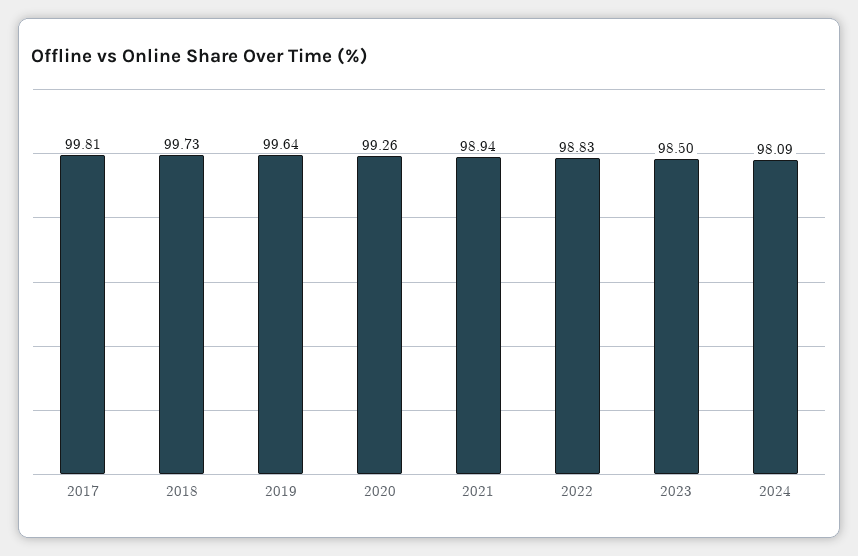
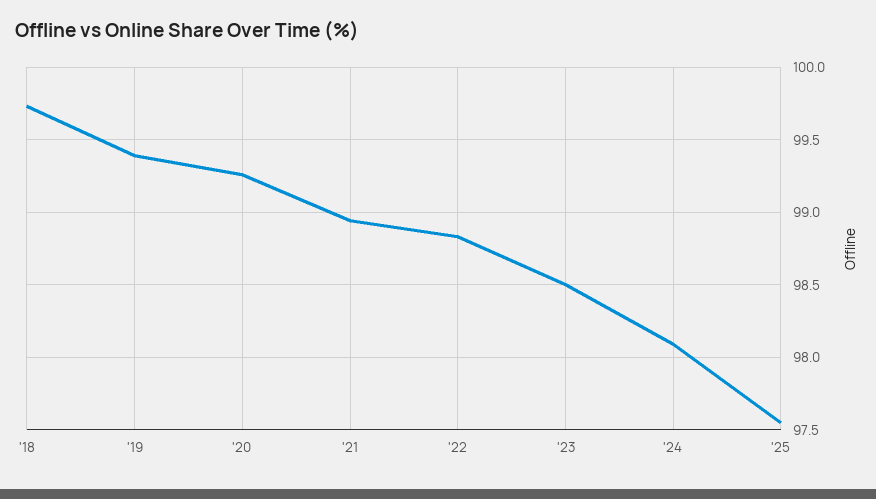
2017: 99.81 -> none
2019: 99.64 -> 99.4
'25: none -> 97.55

